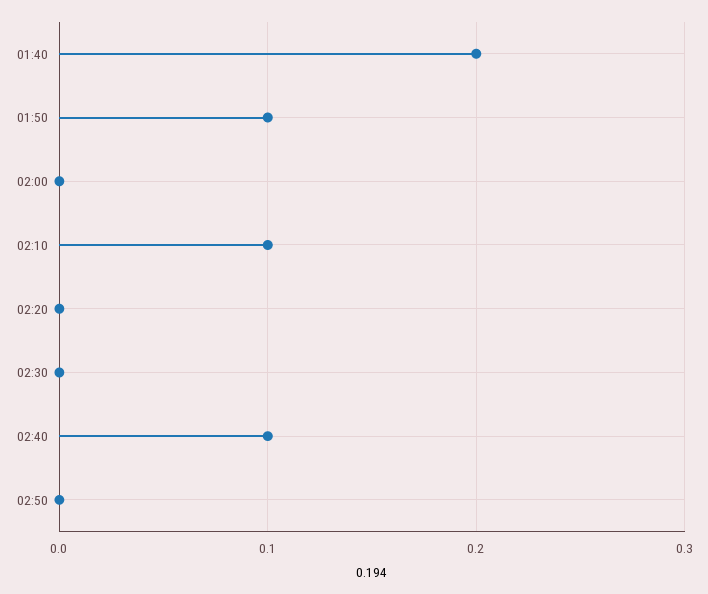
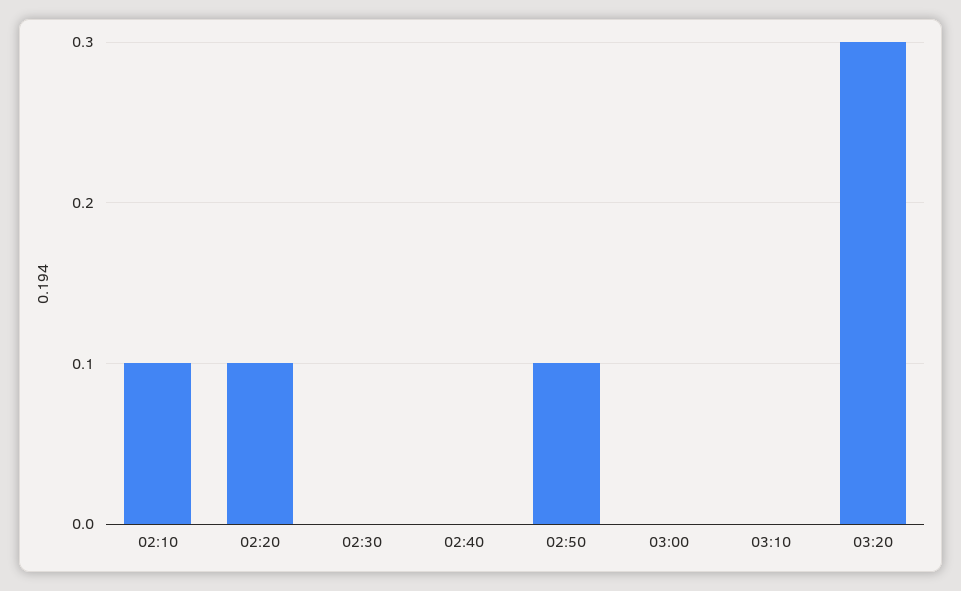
01:40: 0.2 -> none
01:50: 0.1 -> none
02:00: 0 -> none
02:20: 0 -> 0.1
02:40: 0.1 -> 0
02:50: 0 -> 0.1
03:00: none -> 0
03:10: none -> 0
03:20: none -> 0.3

